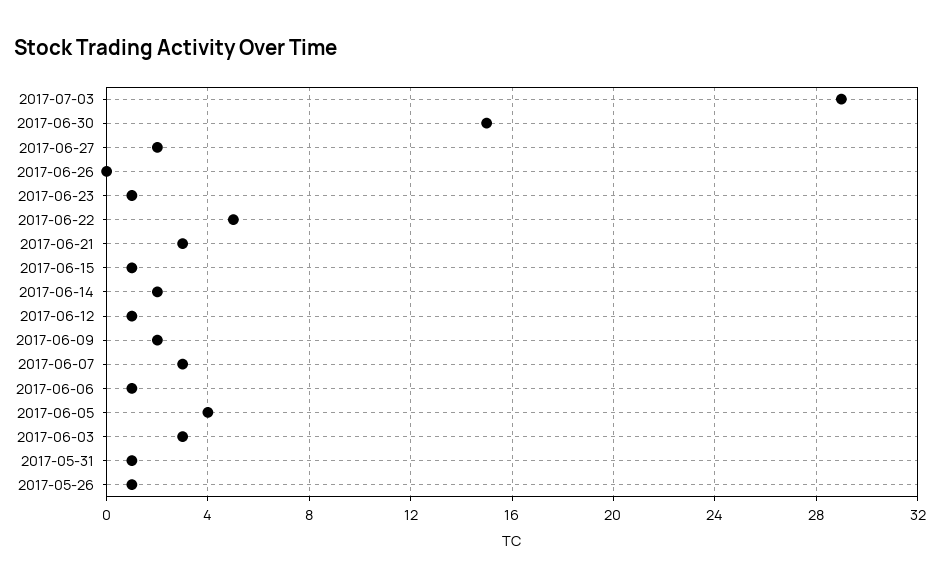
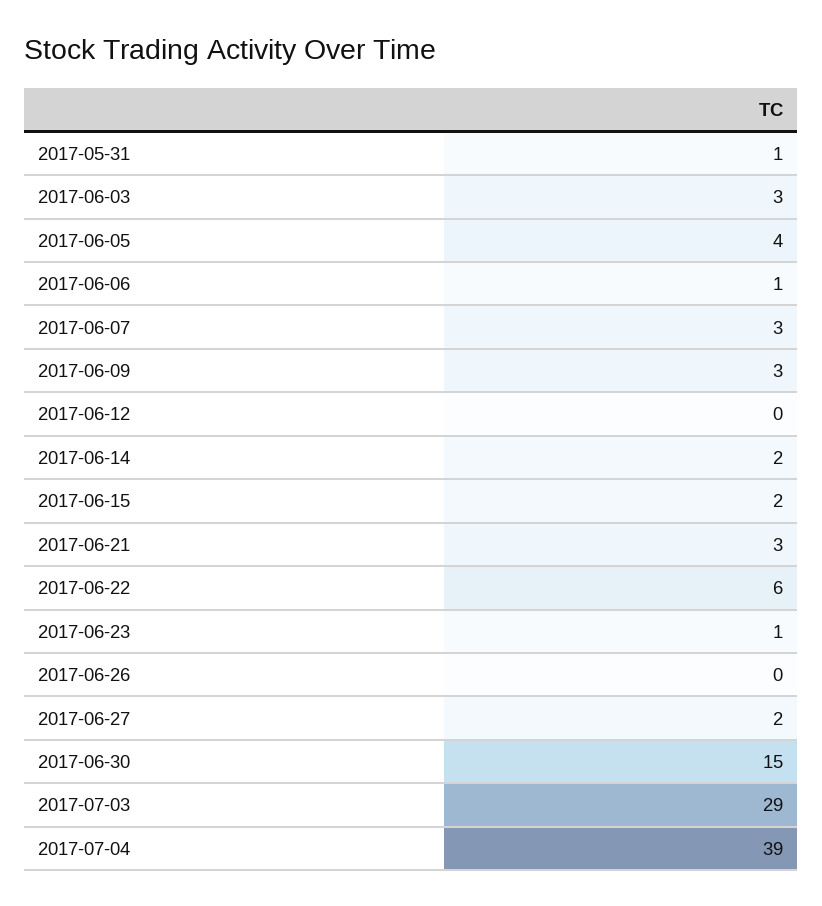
2017-06-22: 5 -> 6
2017-06-15: 1 -> 2
2017-06-12: 1 -> 0
2017-06-09: 2 -> 3
2017-05-26: 1 -> none
2017-07-04: none -> 39

